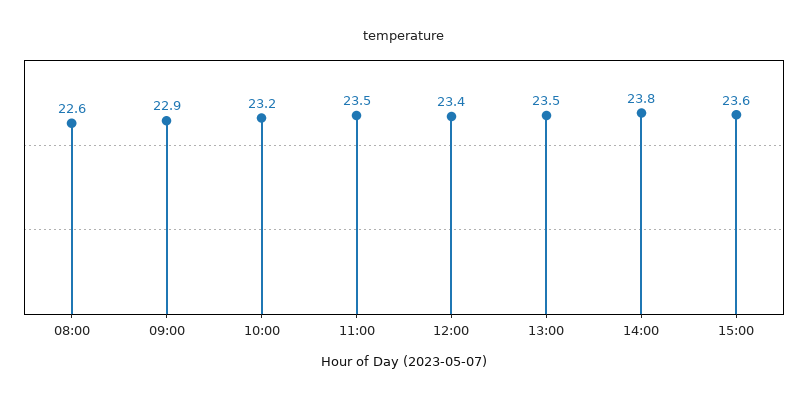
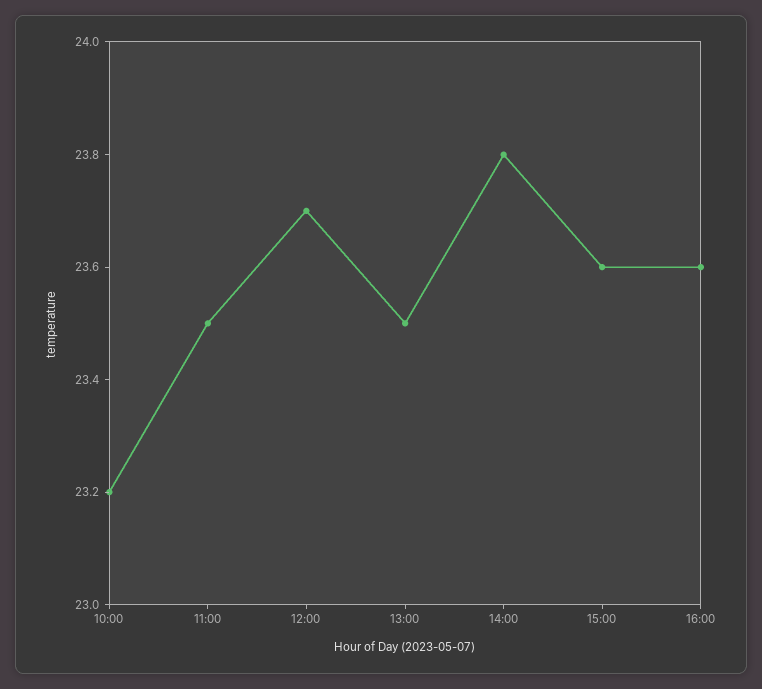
08:00: 22.6 -> none
09:00: 22.9 -> none
12:00: 23.4 -> 23.7
16:00: none -> 23.6

